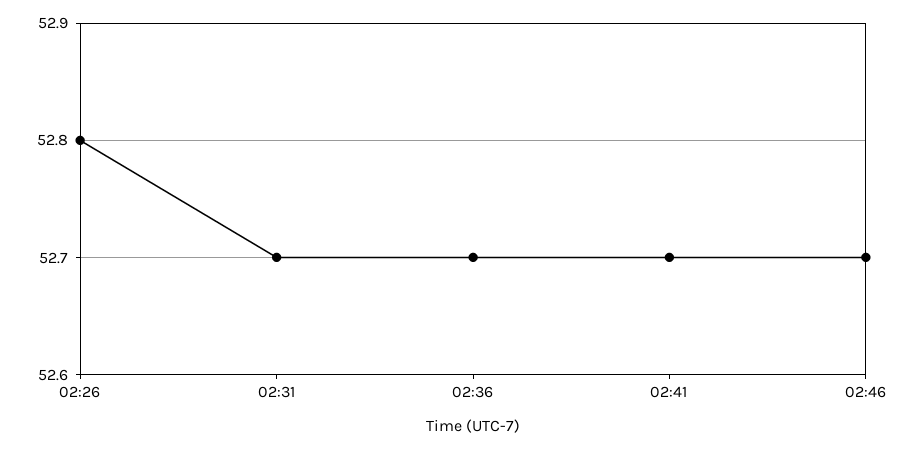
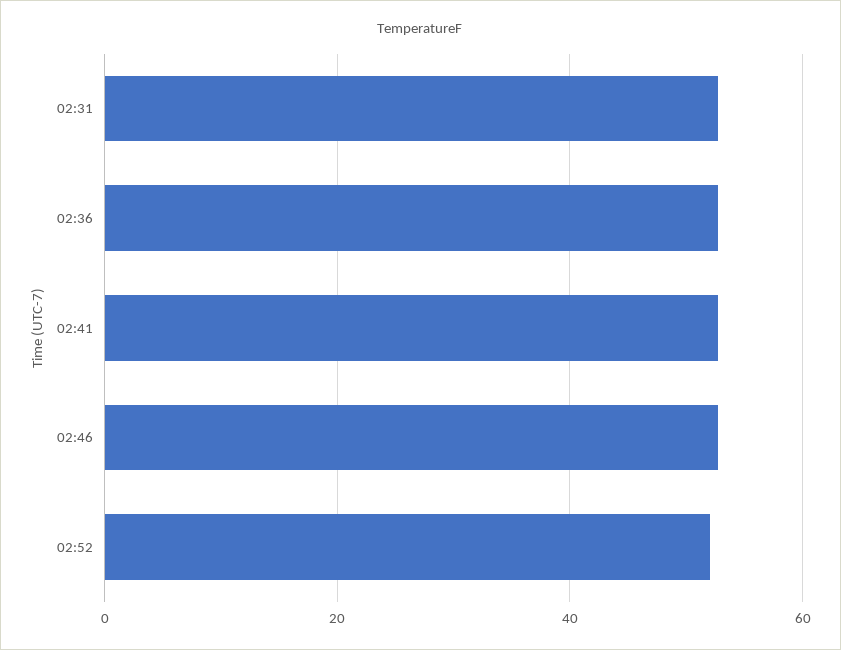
02:26: 52.8 -> none
02:52: none -> 52

